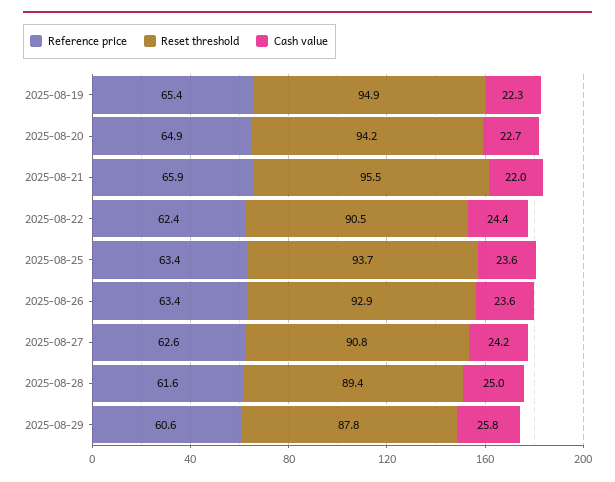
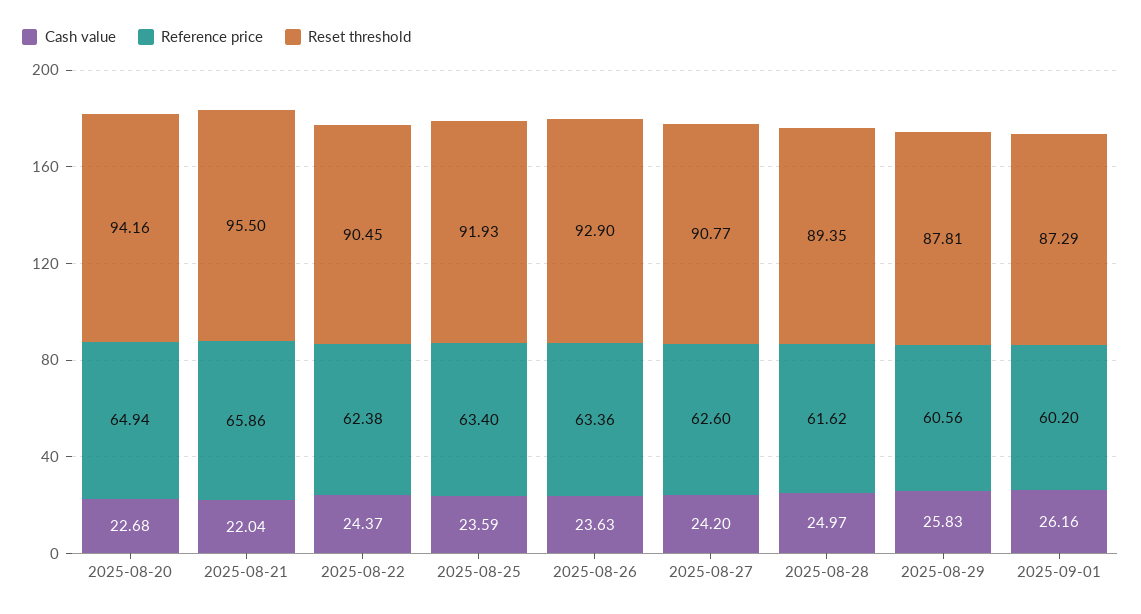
Reference price, 2025-08-19: 65.4 -> none
Reset threshold, 2025-08-19: 94.9 -> none
Cash value, 2025-08-19: 22.3 -> none
Reset threshold, 2025-08-25: 93.7 -> 91.93
Cash value, 2025-09-01: none -> 26.16
Reference price, 2025-09-01: none -> 60.2
Reset threshold, 2025-09-01: none -> 87.29

